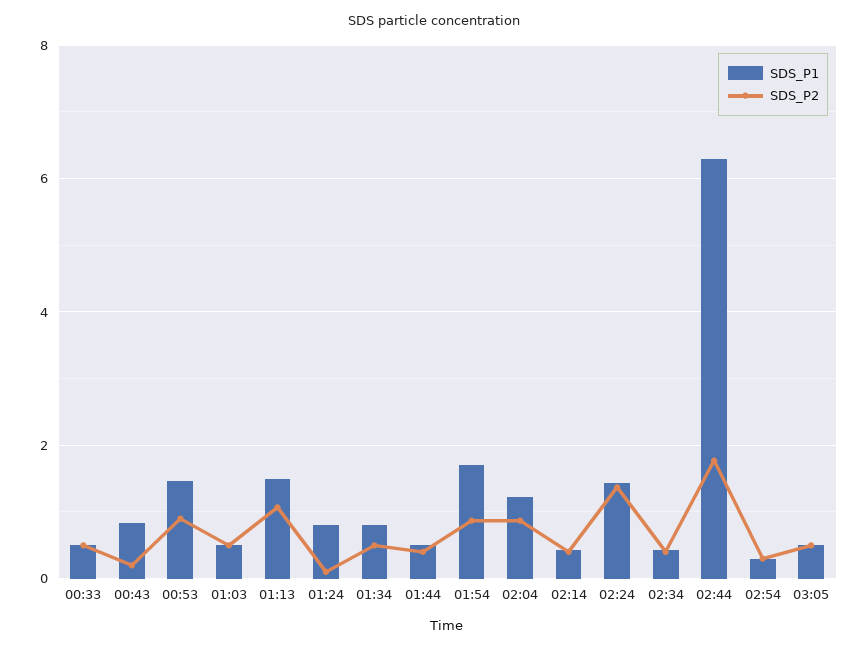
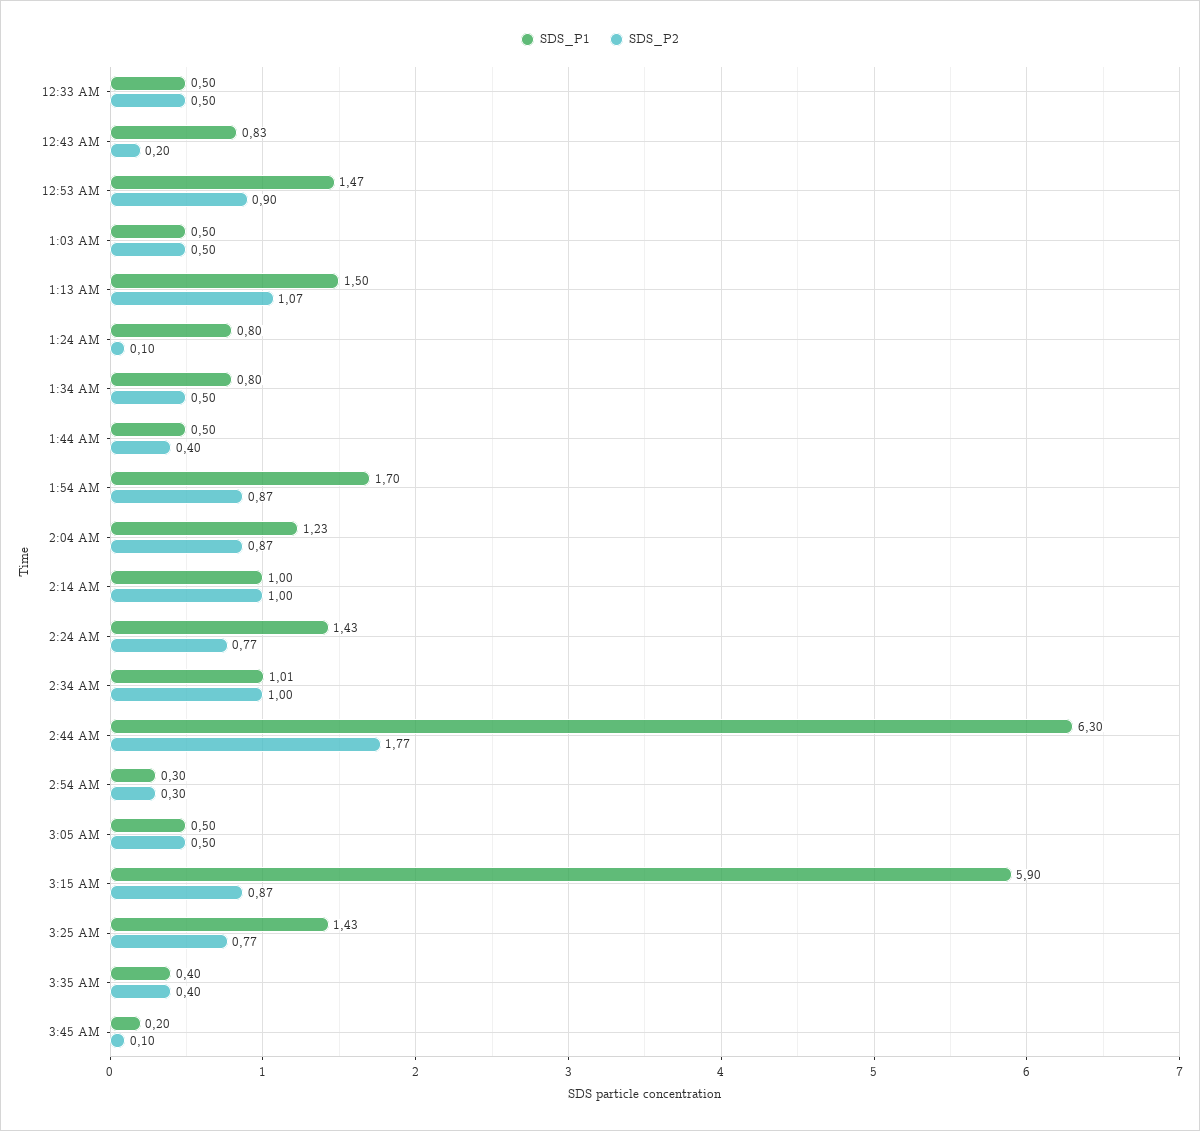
SDS_P1, 02:14: 0.4 -> 1
SDS_P2, 02:14: 0.4 -> 1
SDS_P2, 02:24: 1.4 -> 0.77
SDS_P1, 02:34: 0.4 -> 1.01
SDS_P2, 02:34: 0.4 -> 1
SDS_P1, 3:15 AM: none -> 5.9
SDS_P2, 3:15 AM: none -> 0.87
SDS_P1, 3:25 AM: none -> 1.43
SDS_P2, 3:25 AM: none -> 0.77
SDS_P1, 3:35 AM: none -> 0.4
SDS_P2, 3:35 AM: none -> 0.4
SDS_P1, 3:45 AM: none -> 0.2
SDS_P2, 3:45 AM: none -> 0.1

